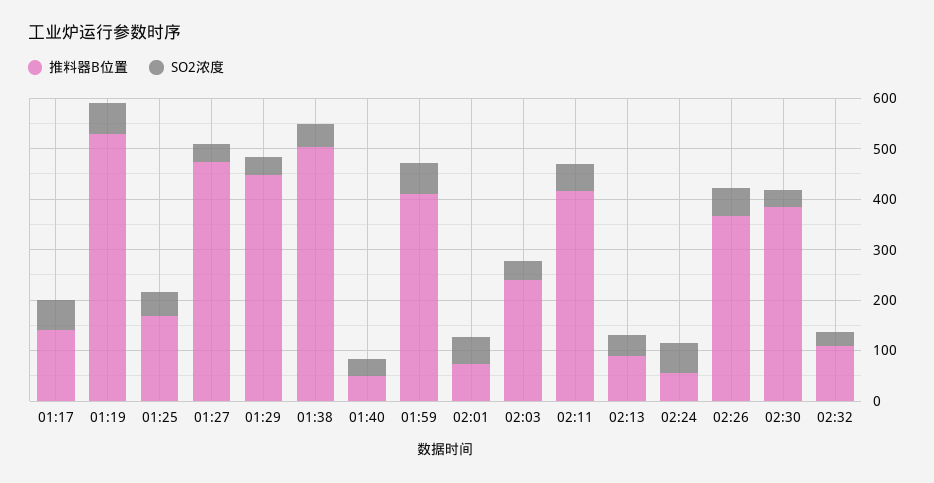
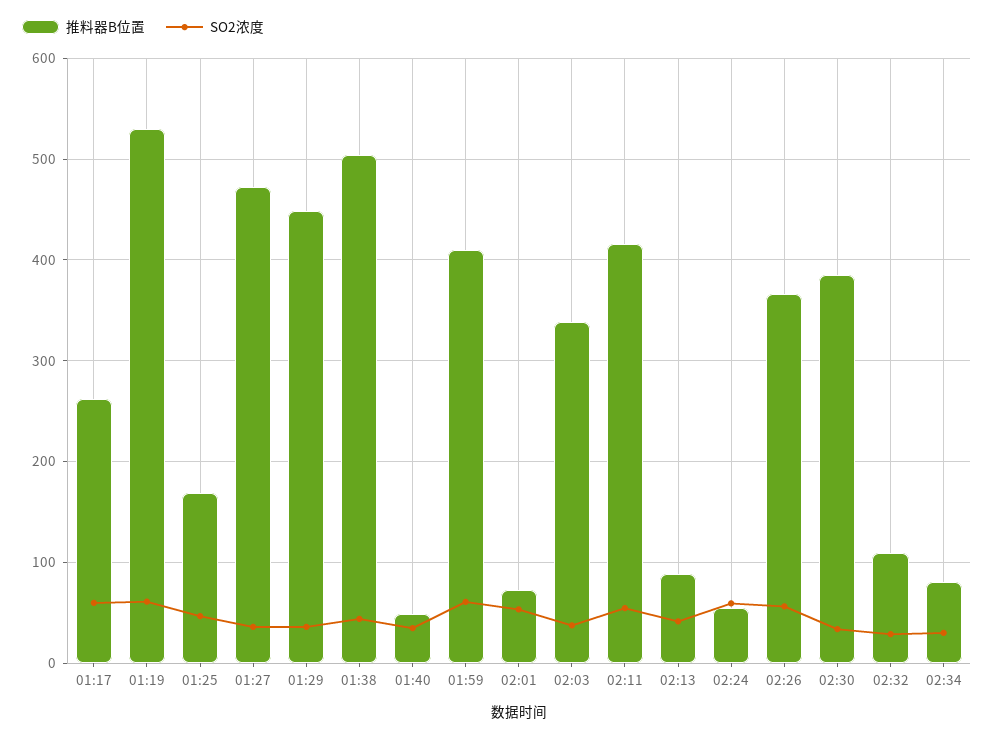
推料器B位置, 01:17: 140 -> 260
推料器B位置, 02:03: 240 -> 340
推料器B位置, 02:34: none -> 80
SO2浓度, 02:34: none -> 30

